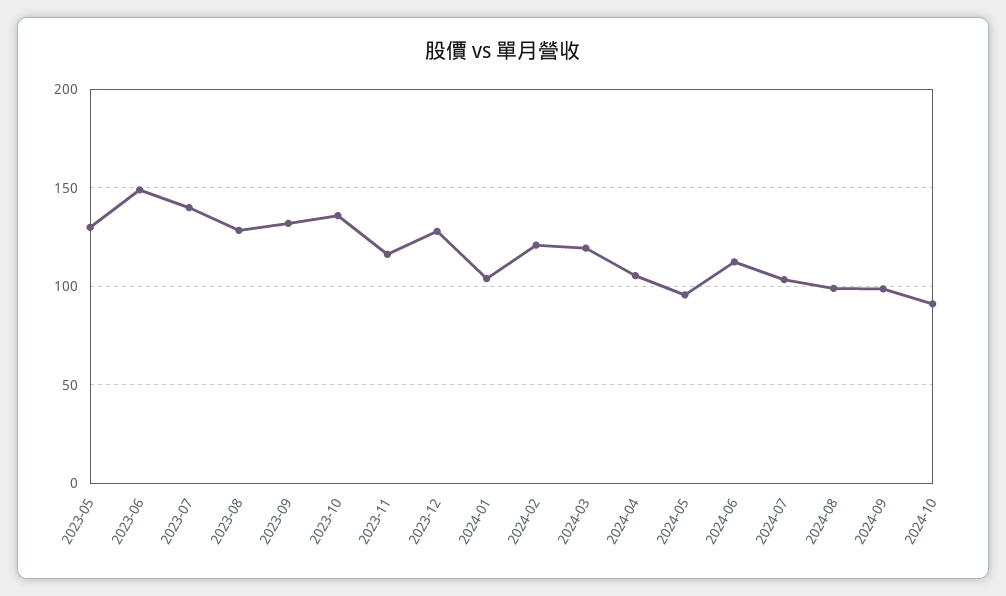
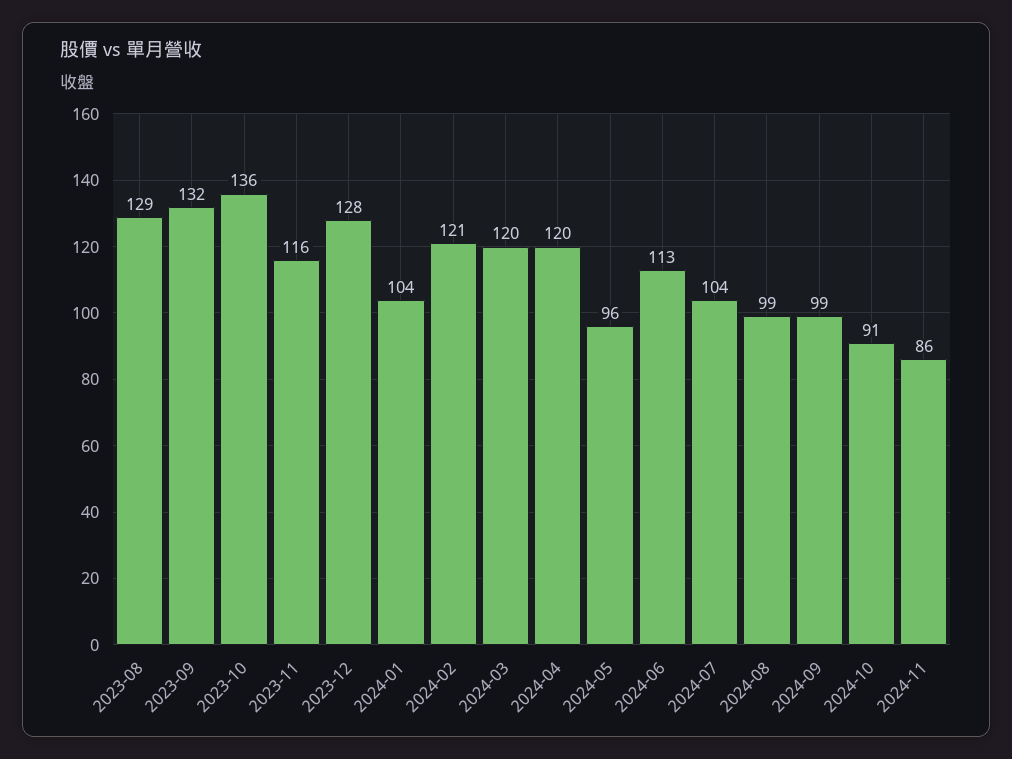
2023-05: 130 -> none
2023-06: 150 -> none
2023-07: 140 -> none
2024-04: 105 -> 120
2024-11: none -> 86

